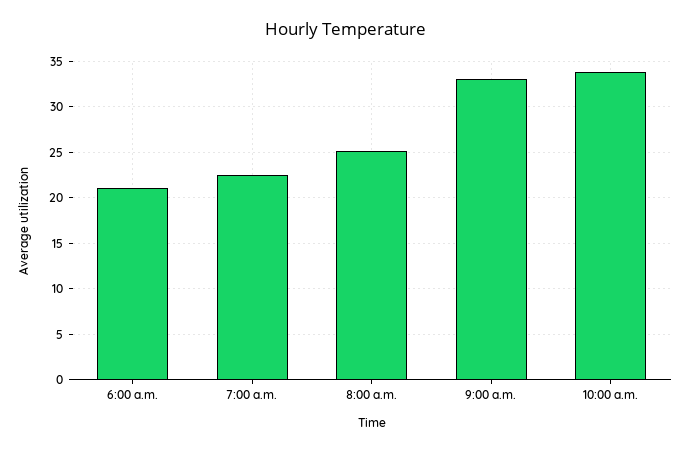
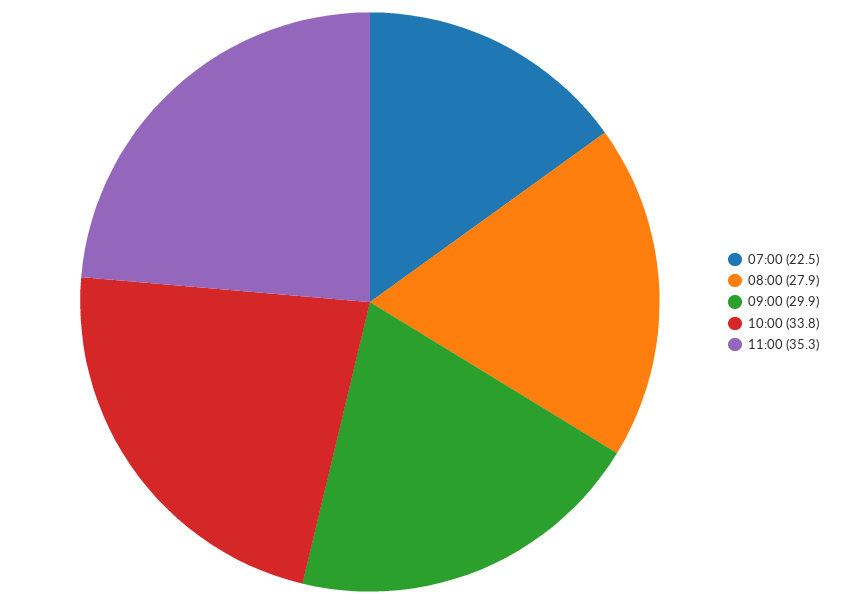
6:00 a.m.: 21 -> none
8:00 a.m.: 25 -> 27.9
9:00 a.m.: 33 -> 29.9
11:00: none -> 35.3

